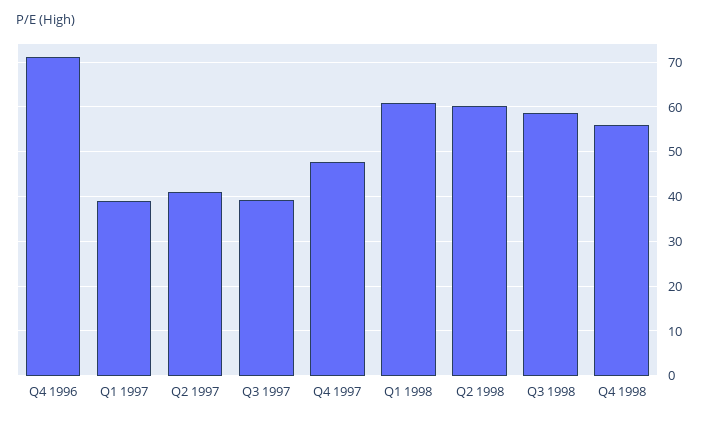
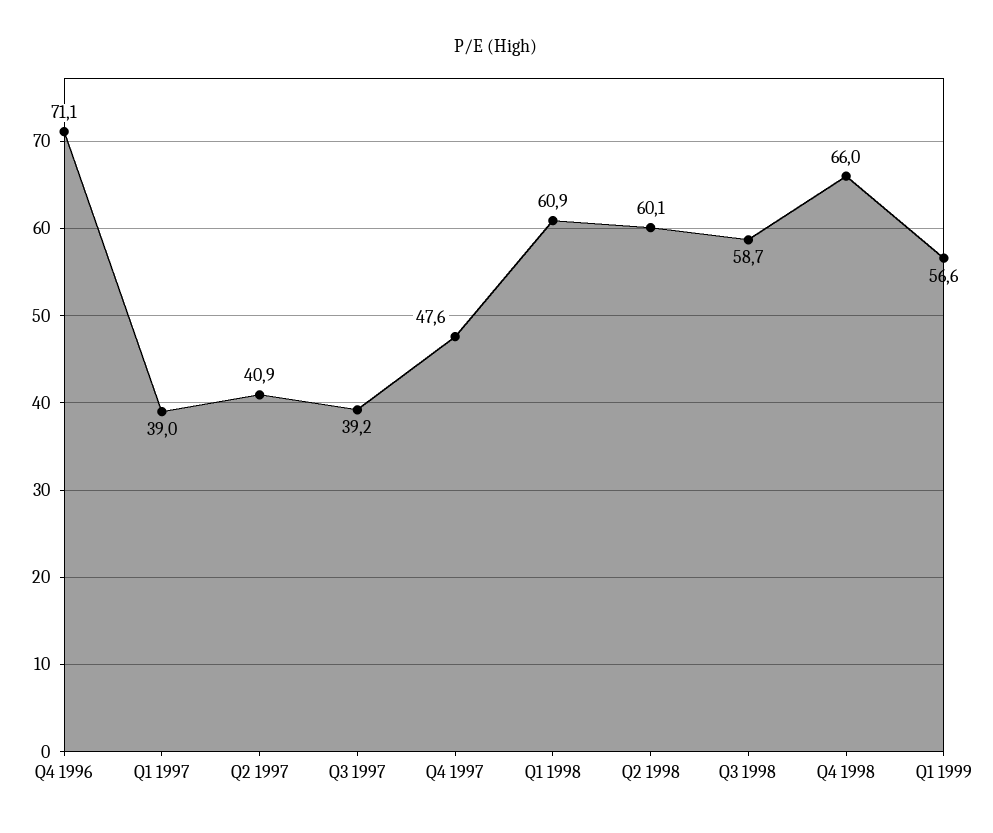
Q4 1998: 56 -> 66
Q1 1999: none -> 56.6

